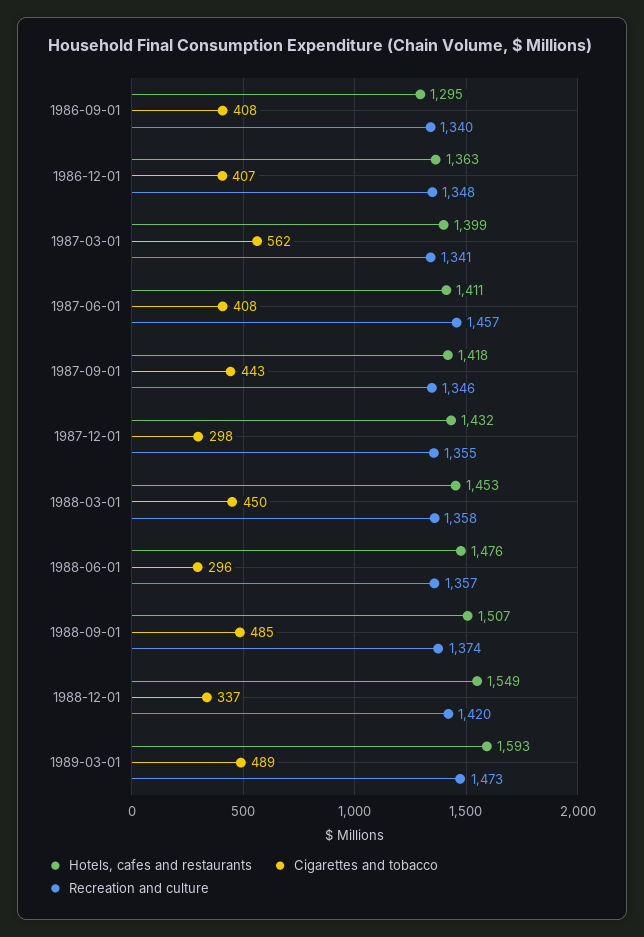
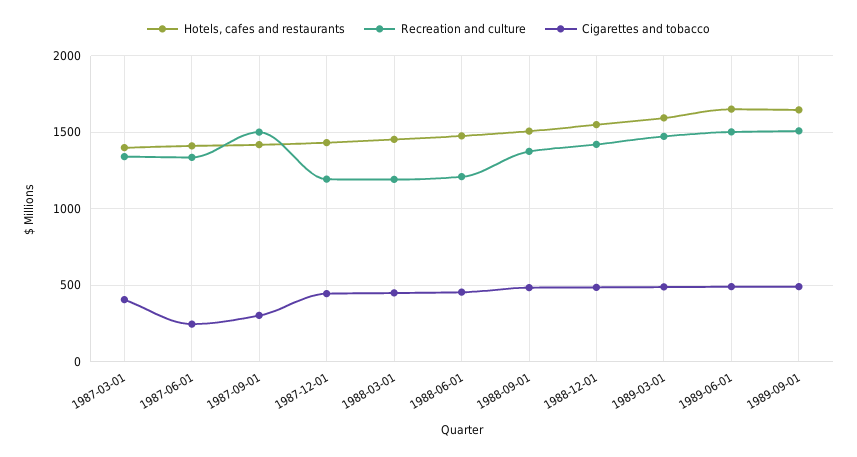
Hotels, cafes and restaurants, 1986-09-01: 1295 -> none
Cigarettes and tobacco, 1986-09-01: 408 -> none
Recreation and culture, 1986-09-01: 1340 -> none
Hotels, cafes and restaurants, 1986-12-01: 1363 -> none
Cigarettes and tobacco, 1986-12-01: 407 -> none
Recreation and culture, 1986-12-01: 1348 -> none
Cigarettes and tobacco, 1987-03-01: 562 -> 400
Cigarettes and tobacco, 1987-06-01: 408 -> 250
Recreation and culture, 1987-06-01: 1457 -> 1350
Cigarettes and tobacco, 1987-09-01: 443 -> 300
Recreation and culture, 1987-09-01: 1346 -> 1500
Cigarettes and tobacco, 1987-12-01: 298 -> 450
Recreation and culture, 1987-12-01: 1355 -> 1200
Recreation and culture, 1988-03-01: 1358 -> 1200
Cigarettes and tobacco, 1988-06-01: 296 -> 450
Recreation and culture, 1988-06-01: 1357 -> 1200
Cigarettes and tobacco, 1988-12-01: 337 -> 500
Hotels, cafes and restaurants, 1989-06-01: none -> 1650
Recreation and culture, 1989-06-01: none -> 1500
Cigarettes and tobacco, 1989-06-01: none -> 500
Hotels, cafes and restaurants, 1989-09-01: none -> 1650
Recreation and culture, 1989-09-01: none -> 1500
Cigarettes and tobacco, 1989-09-01: none -> 500

